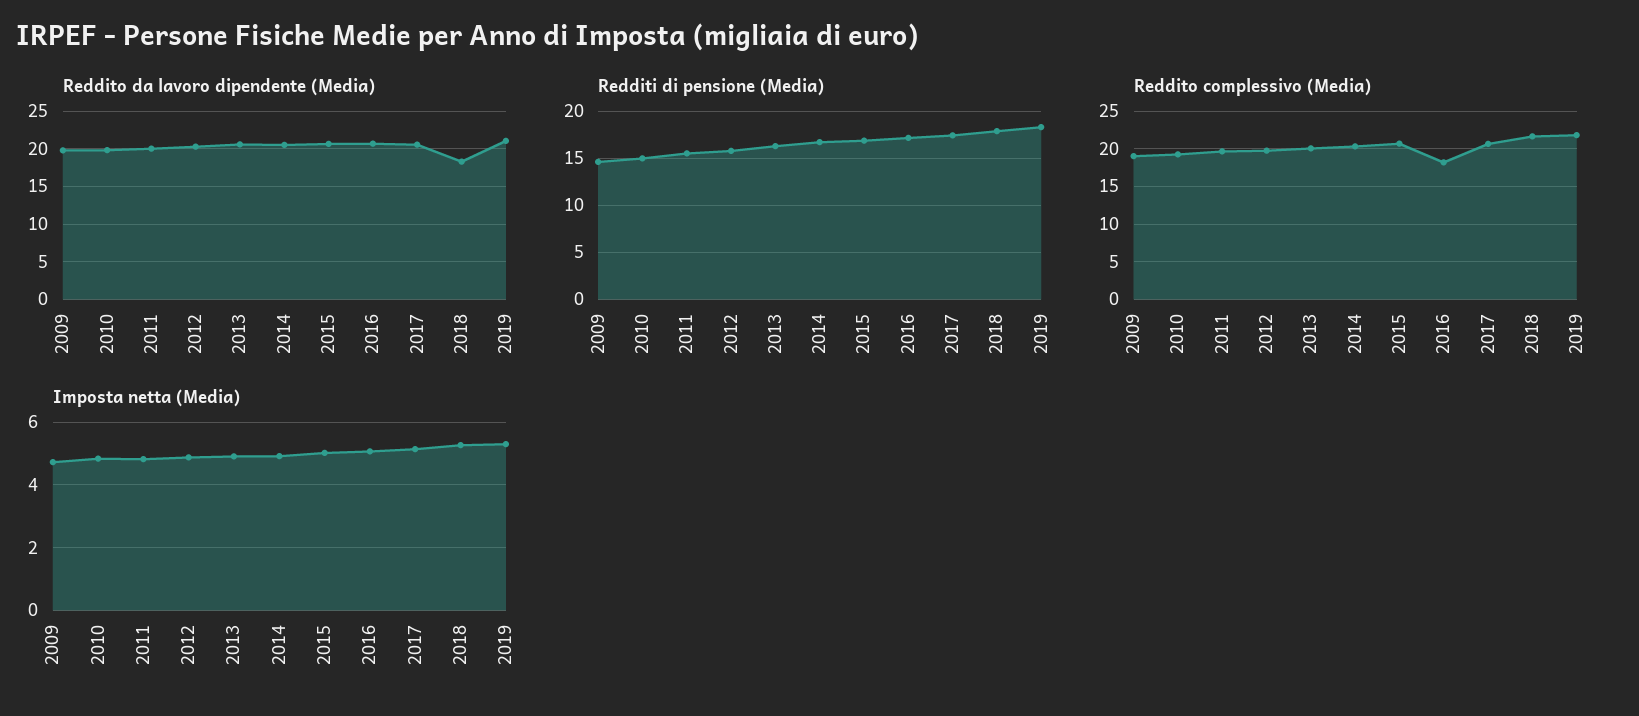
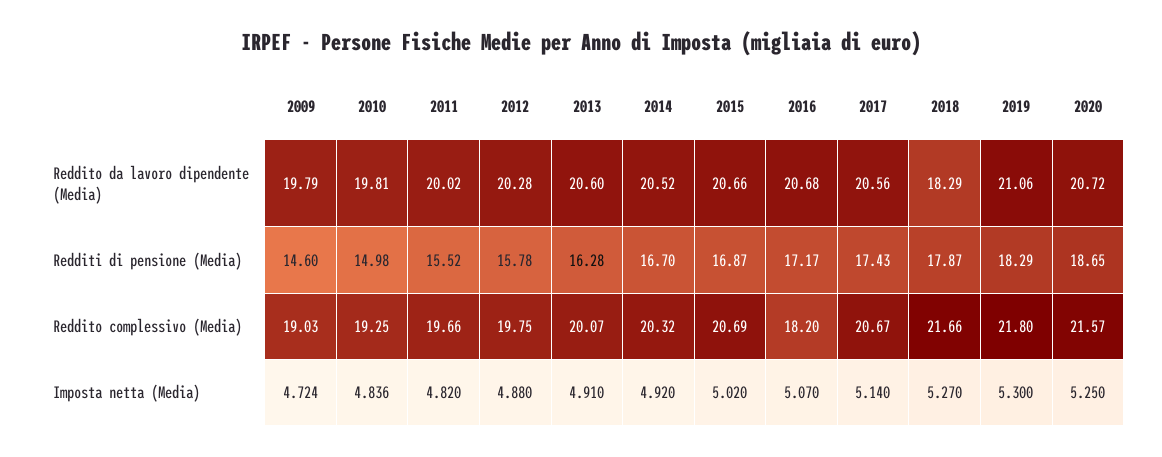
Reddito da lavoro dipendente (Media), 2020: none -> 20.72
Redditi di pensione (Media), 2020: none -> 18.65
Reddito complessivo (Media), 2020: none -> 21.57
Imposta netta (Media), 2020: none -> 5.25

